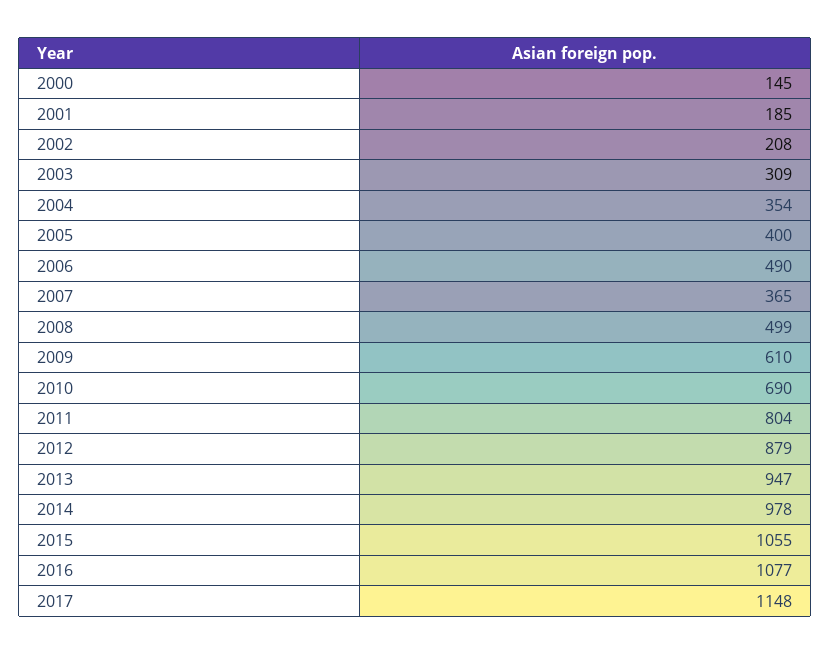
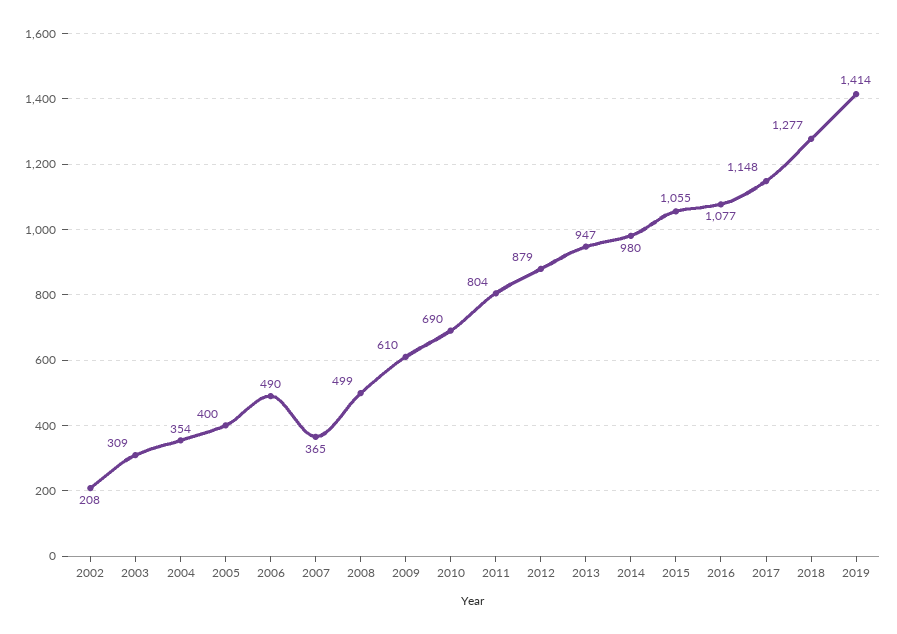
2000: 145 -> none
2001: 185 -> none
2014: 978 -> 980
2018: none -> 1277
2019: none -> 1414

